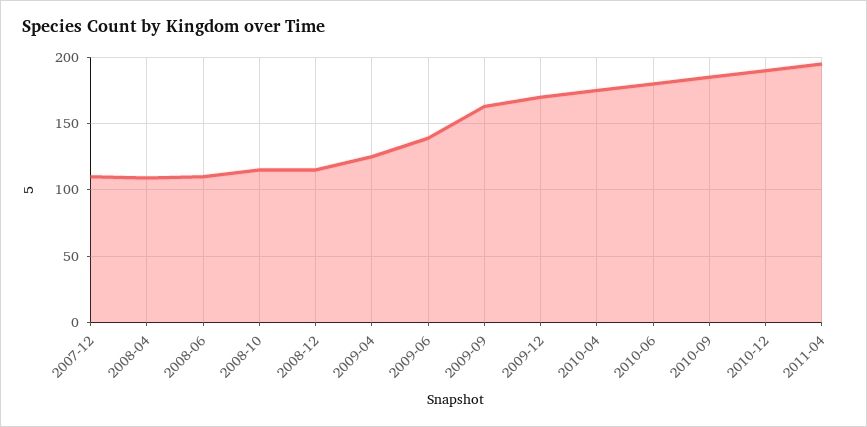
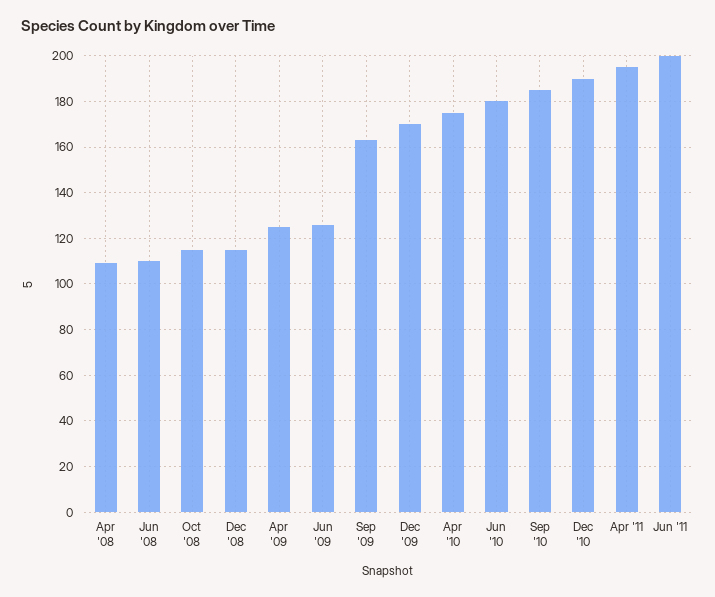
2007-12: 110 -> none
2009-06: 140 -> 125
Jun '11: none -> 200

